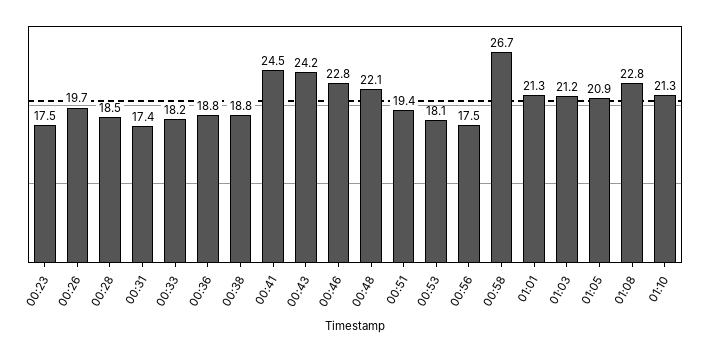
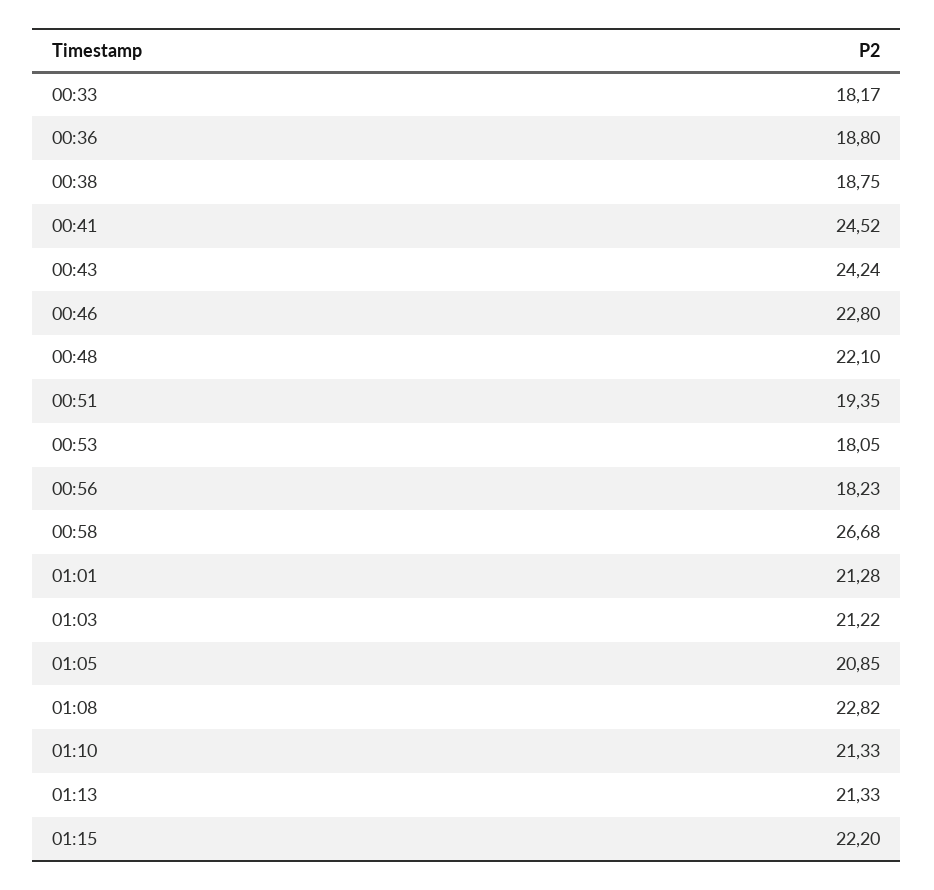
00:23: 17.5 -> none
00:26: 19.7 -> none
00:28: 18.5 -> none
00:31: 17.4 -> none
00:56: 17.5 -> 18.23
01:13: none -> 21.33
01:15: none -> 22.2

